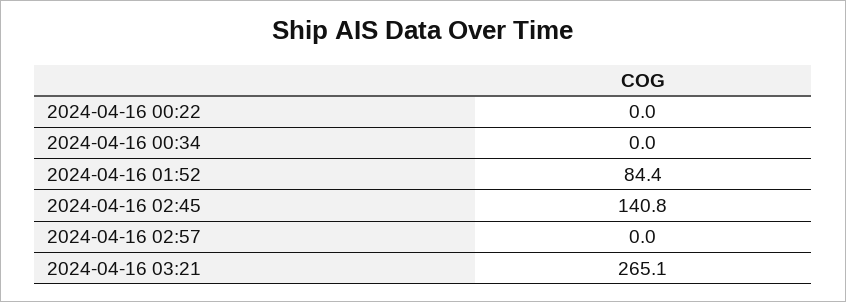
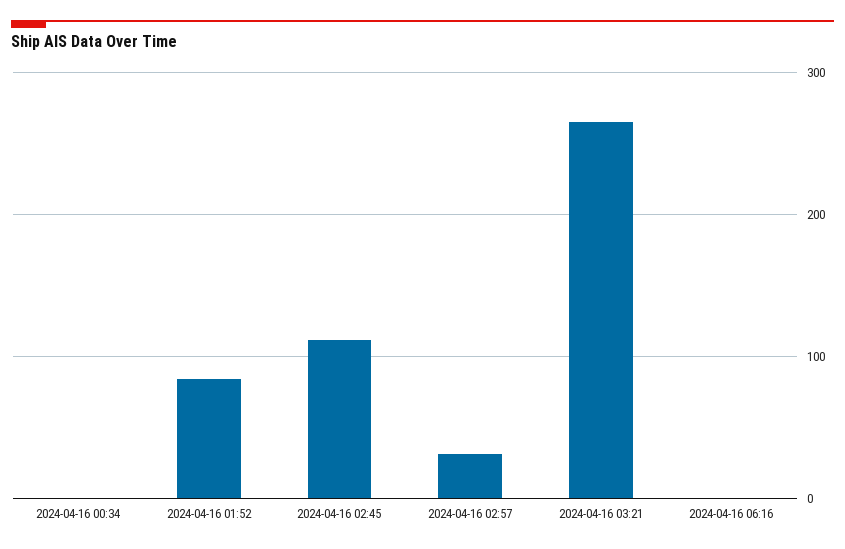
2024-04-16 00:22: 0 -> none
2024-04-16 02:45: 140.8 -> 110
2024-04-16 02:57: 0 -> 30
2024-04-16 06:16: none -> 0

